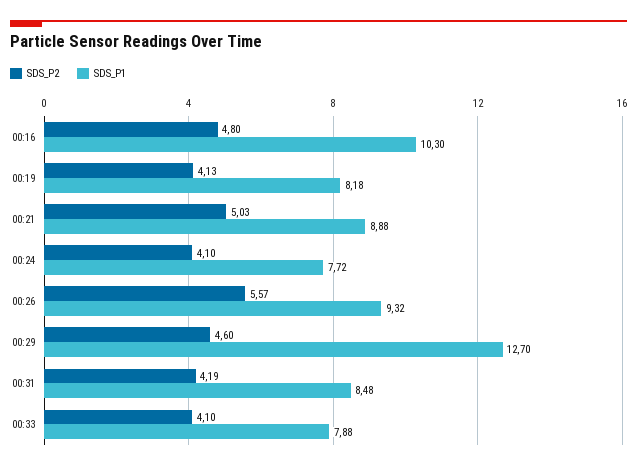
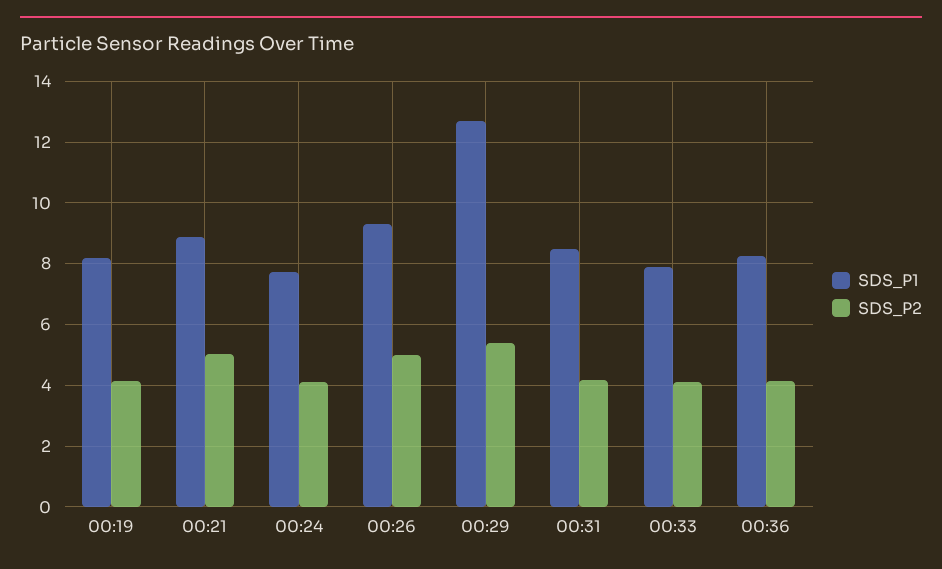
SDS_P2, 00:16: 4.8 -> none
SDS_P1, 00:16: 10.3 -> none
SDS_P2, 00:26: 5.57 -> 5
SDS_P2, 00:29: 4.6 -> 5.4
SDS_P1, 00:36: none -> 8.2
SDS_P2, 00:36: none -> 4.2

